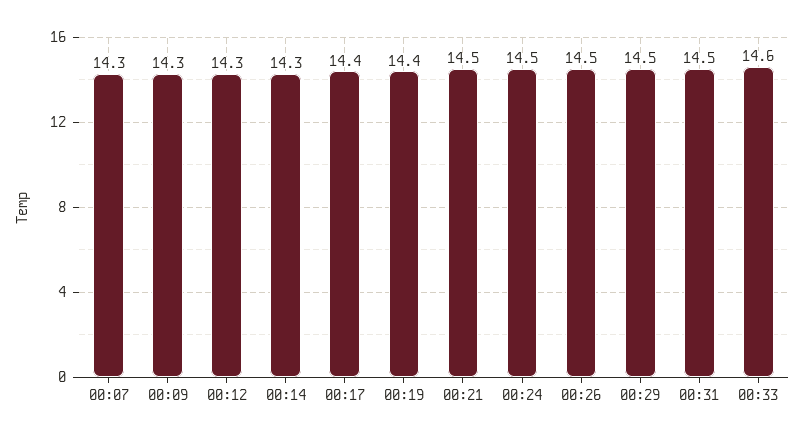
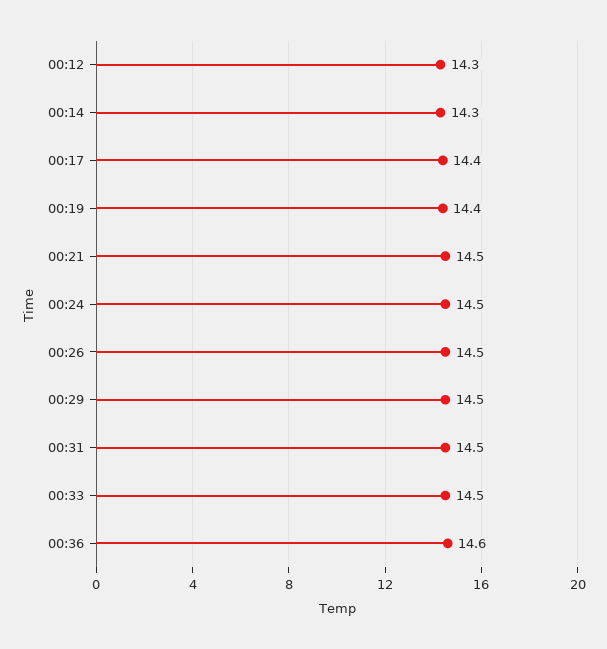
00:07: 14.3 -> none
00:09: 14.3 -> none
00:33: 14.6 -> 14.5
00:36: none -> 14.6

